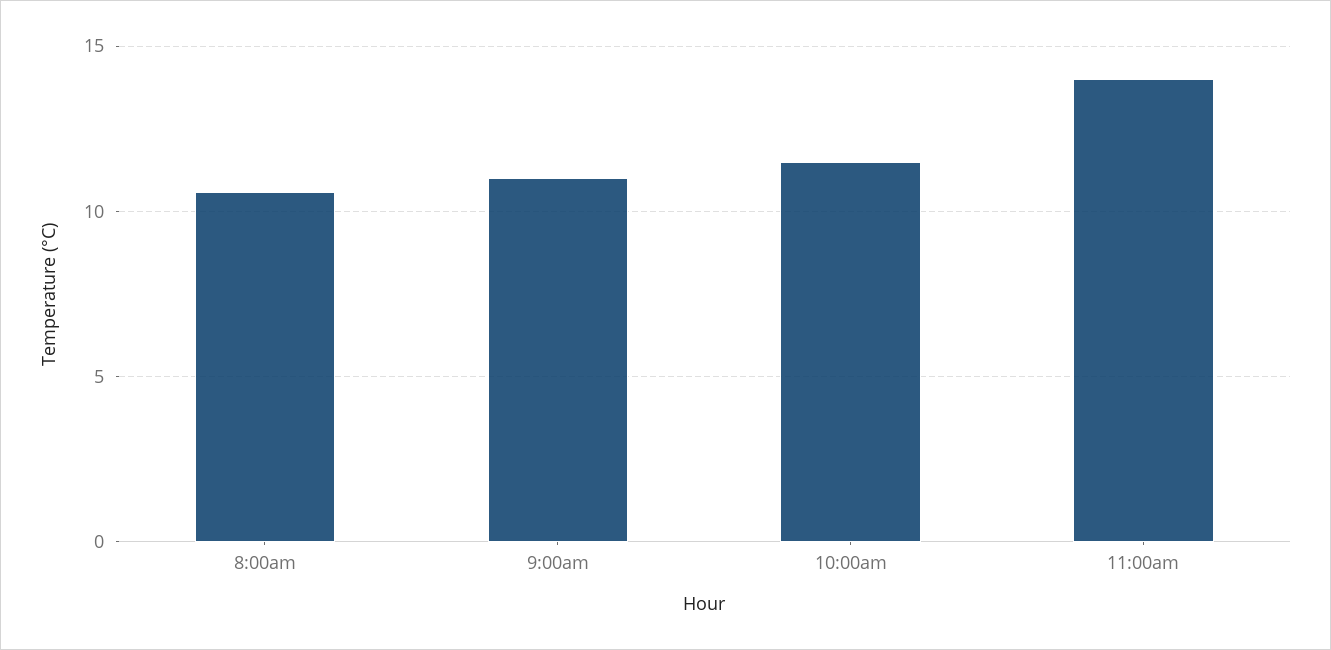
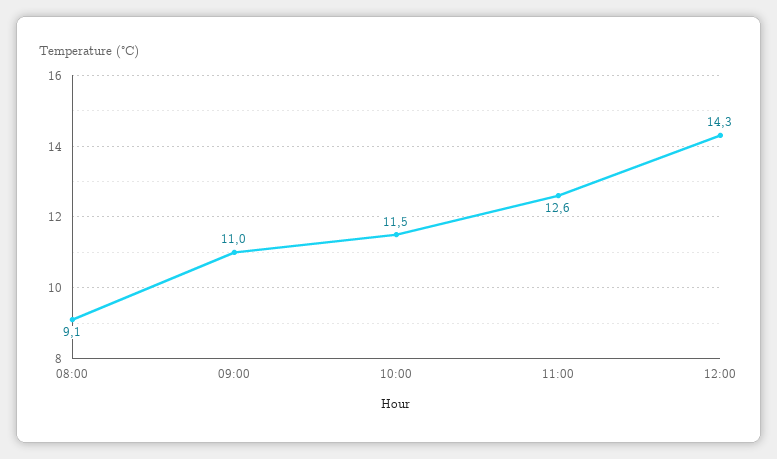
8:00am: 10.5 -> 9.1
11:00am: 14 -> 12.6
12:00: none -> 14.3

